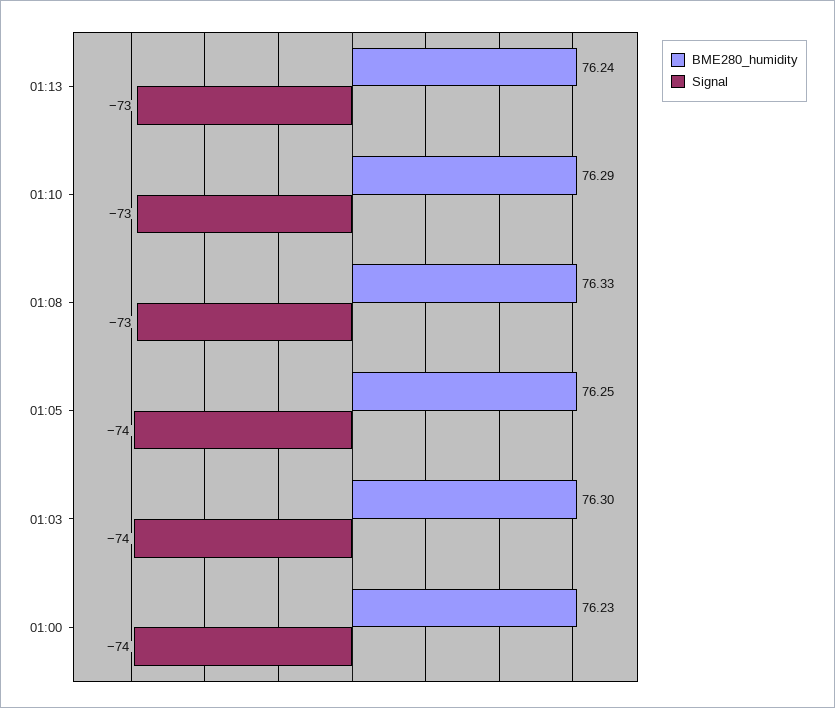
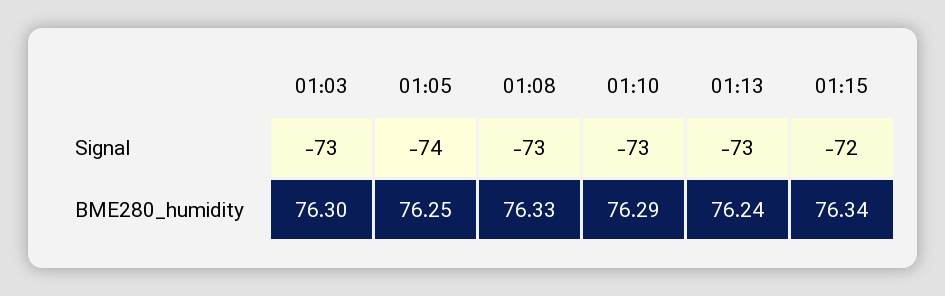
Signal, 01:03: -74 -> -73
BME280_humidity, 01:00: 76.23 -> none
Signal, 01:00: -74 -> none
Signal, 01:15: none -> -72
BME280_humidity, 01:15: none -> 76.34

